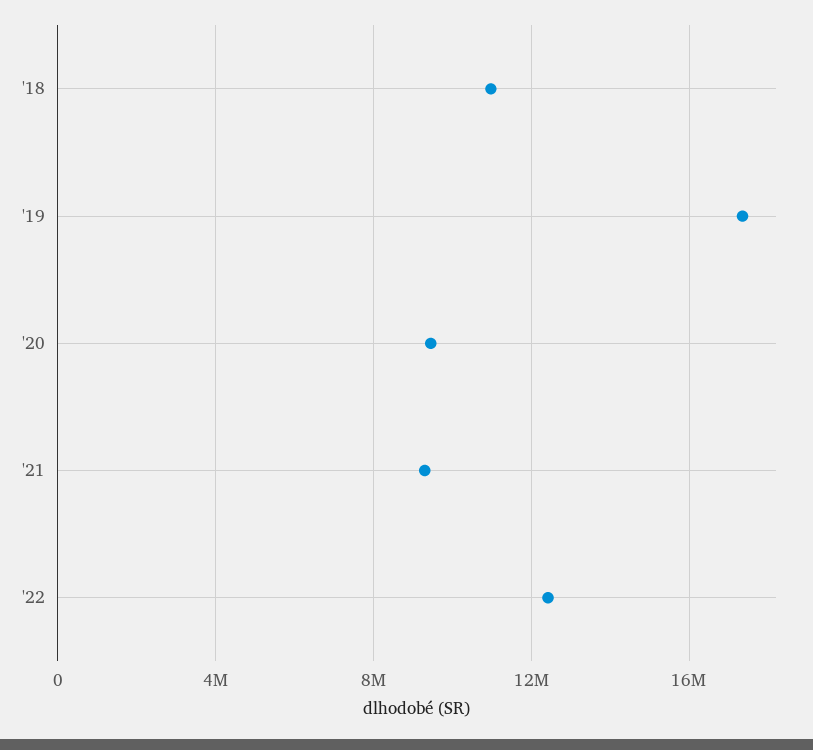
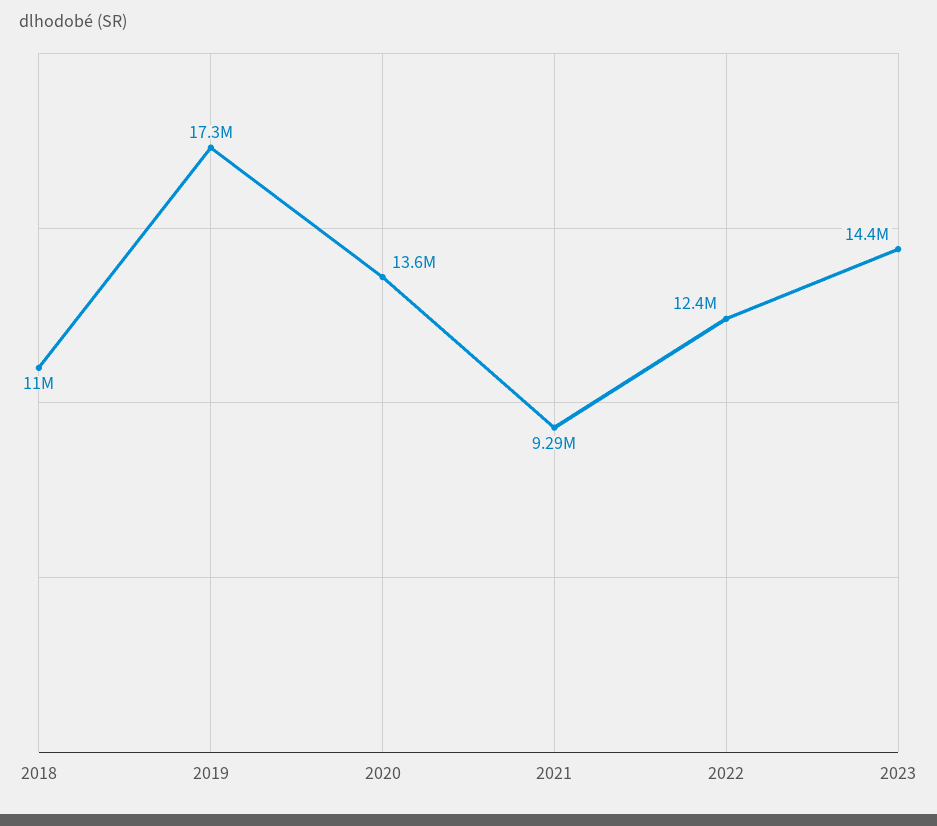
'20: 9500000 -> 13600000
2023: none -> 14400000

